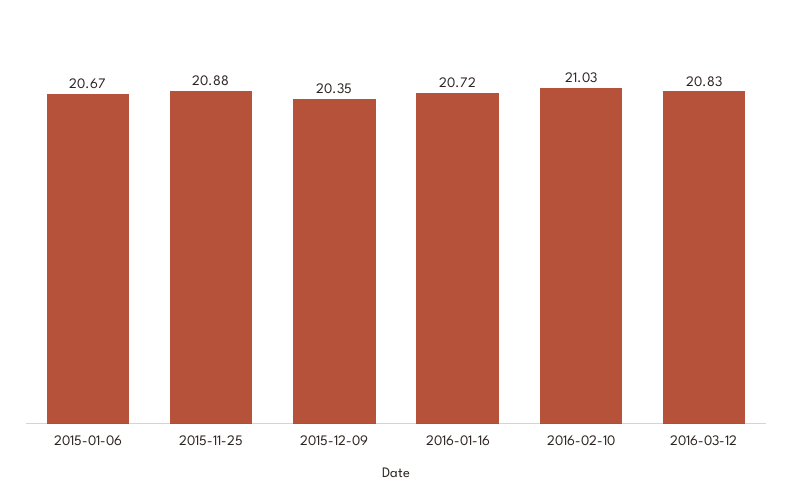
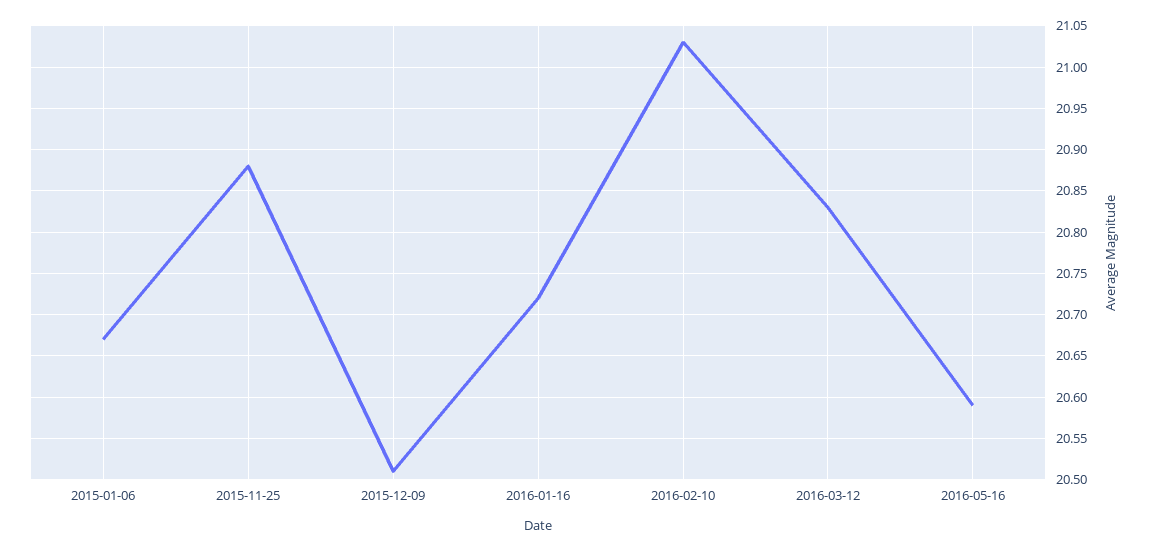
2015-12-09: 20.35 -> 20.51
2016-05-16: none -> 20.59

